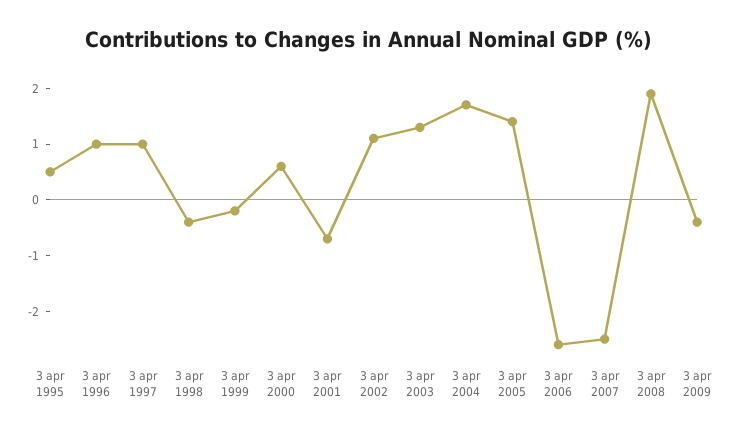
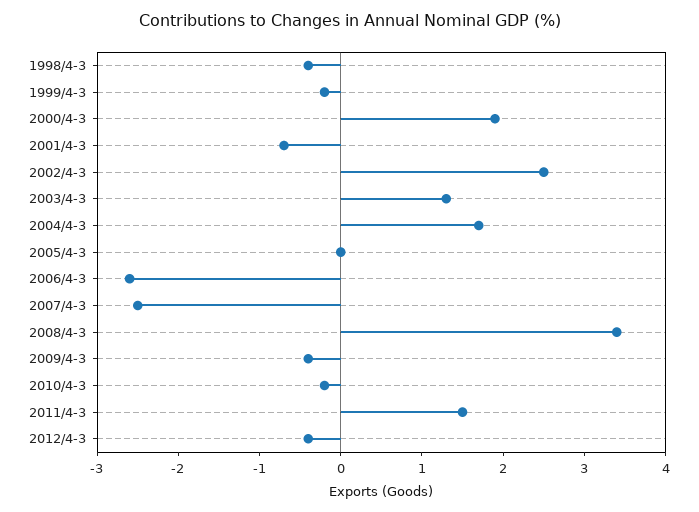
3 apr 1995: 0.5 -> none
3 apr 1996: 1 -> none
3 apr 1997: 1 -> none
3 apr 2000: 0.5 -> 1.9
3 apr 2002: 1 -> 2.5
3 apr 2005: 1.5 -> 0
3 apr 2008: 2 -> 3.4
2010/4-3: none -> -0.2
2011/4-3: none -> 1.5
2012/4-3: none -> -0.4

